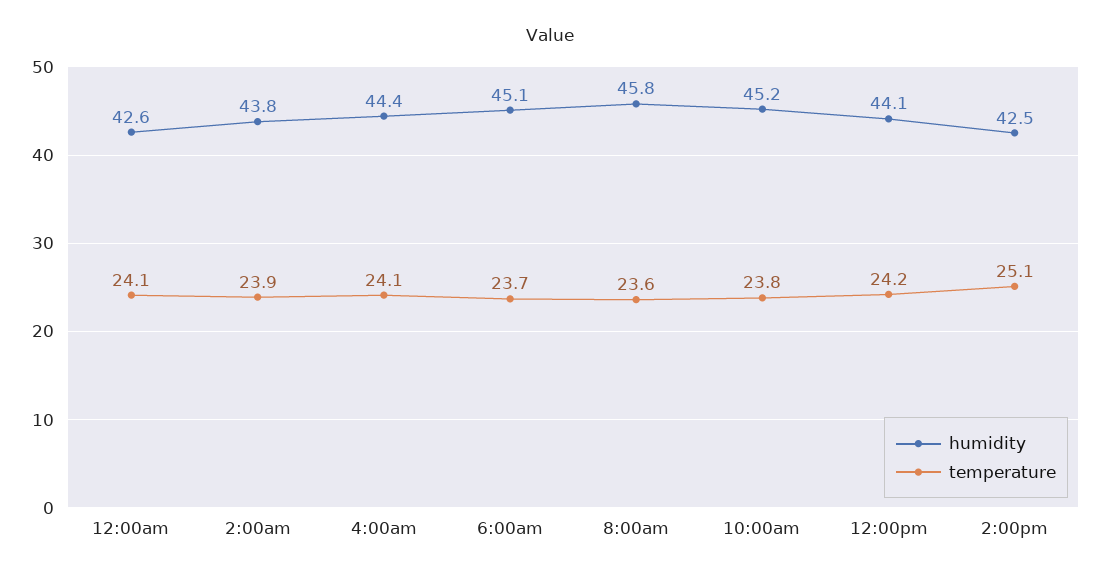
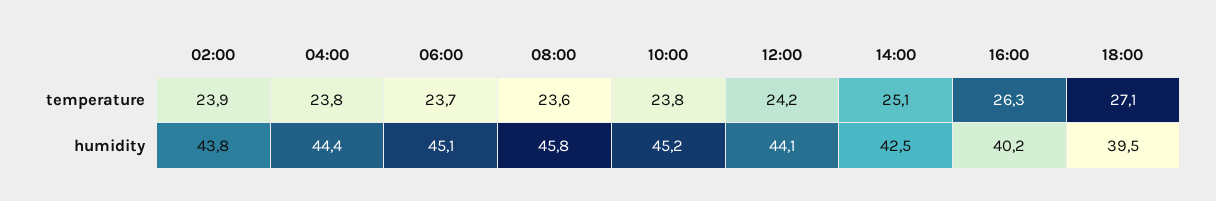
humidity, 12:00am: 42.6 -> none
temperature, 12:00am: 24.1 -> none
temperature, 4:00am: 24.1 -> 23.8
temperature, 16:00: none -> 26.3
temperature, 18:00: none -> 27.1
humidity, 16:00: none -> 40.2
humidity, 18:00: none -> 39.5

